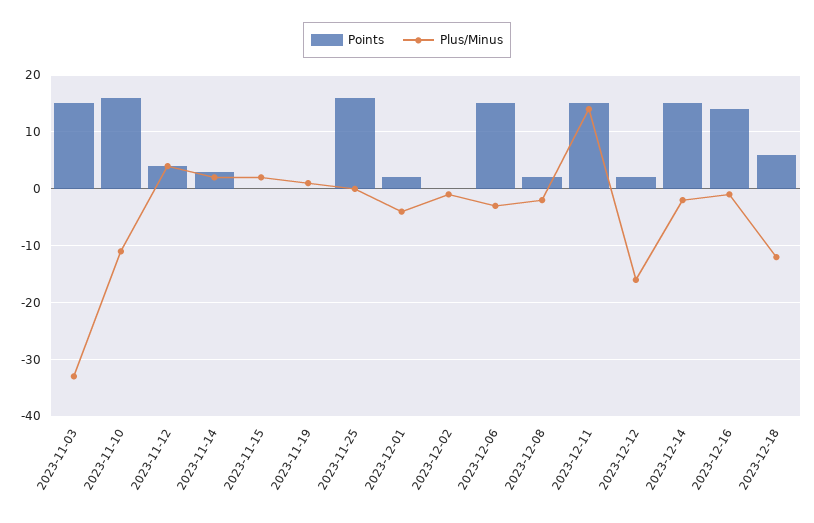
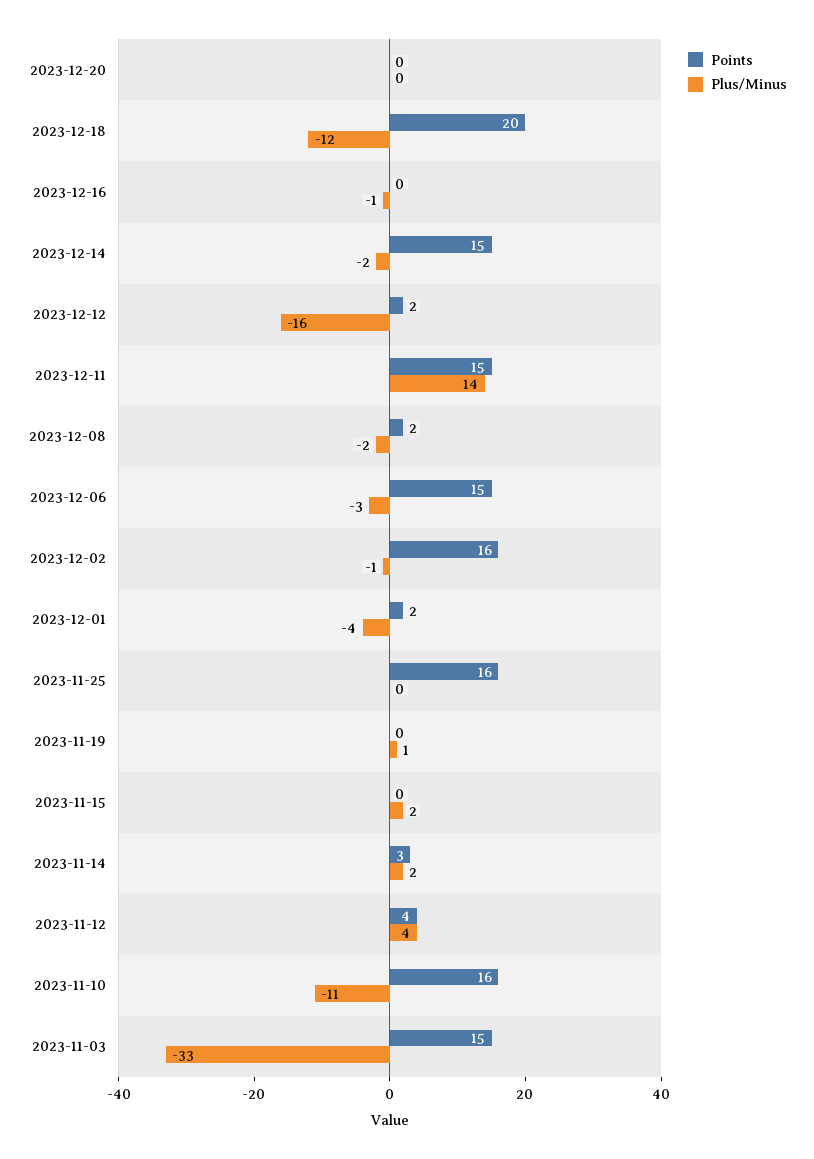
Points, 2023-12-02: 0 -> 16
Points, 2023-12-16: 15 -> 0
Points, 2023-12-18: 5 -> 20
Points, 2023-12-20: none -> 0
Plus/Minus, 2023-12-20: none -> 0

